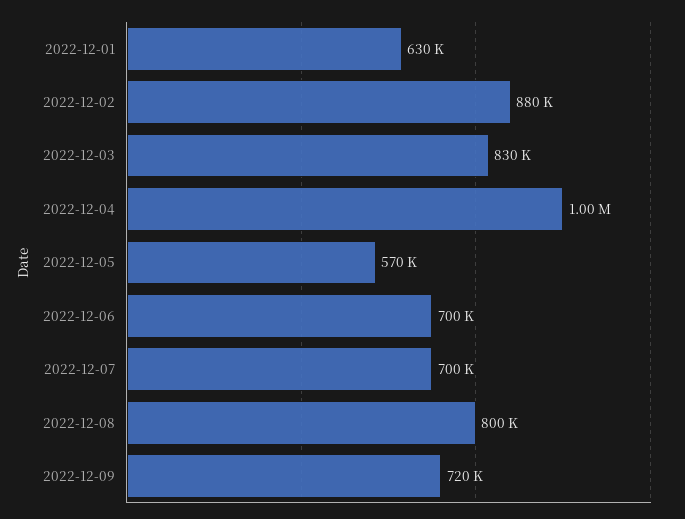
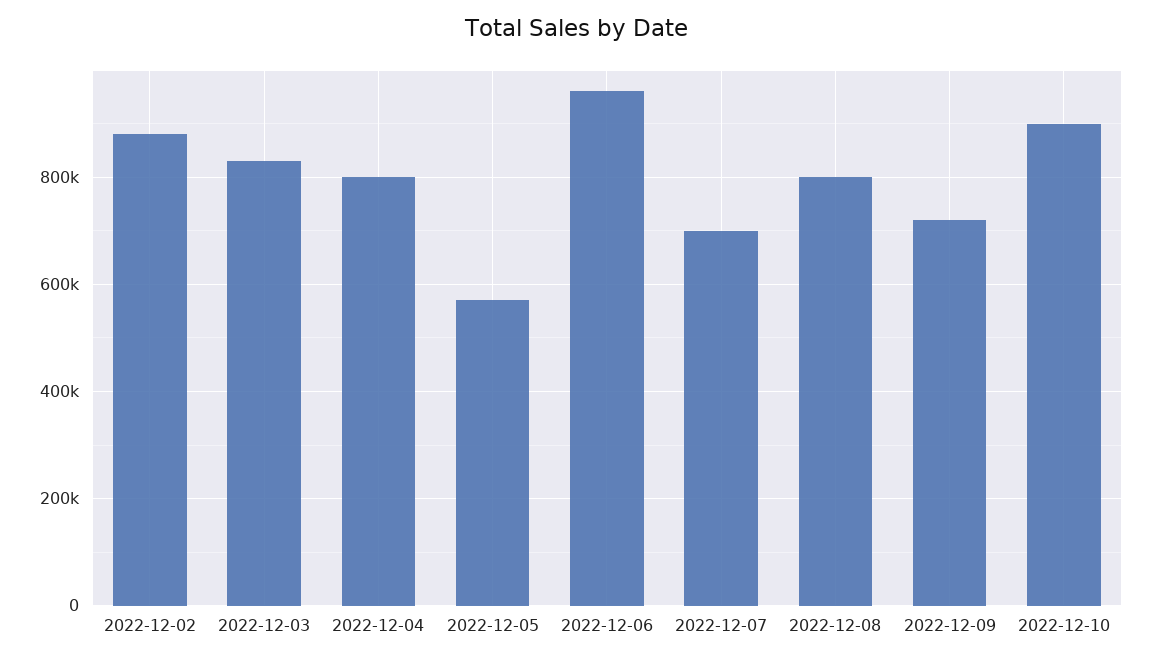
2022-12-01: 630000 -> none
2022-12-04: 1000000 -> 800000
2022-12-06: 700000 -> 960000
2022-12-10: none -> 900000

